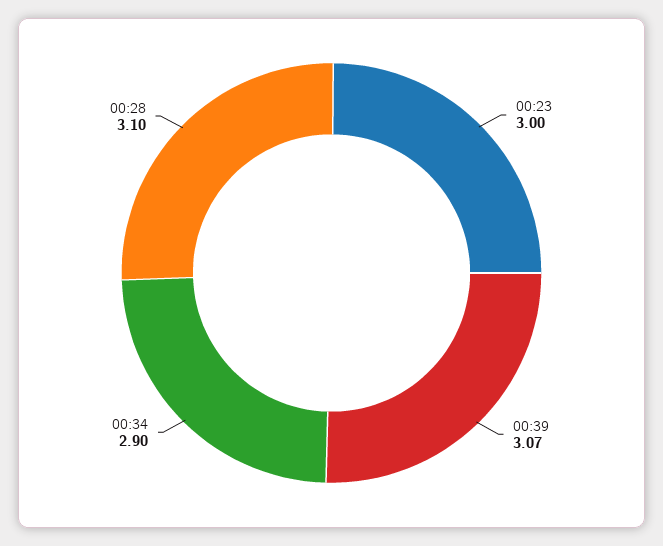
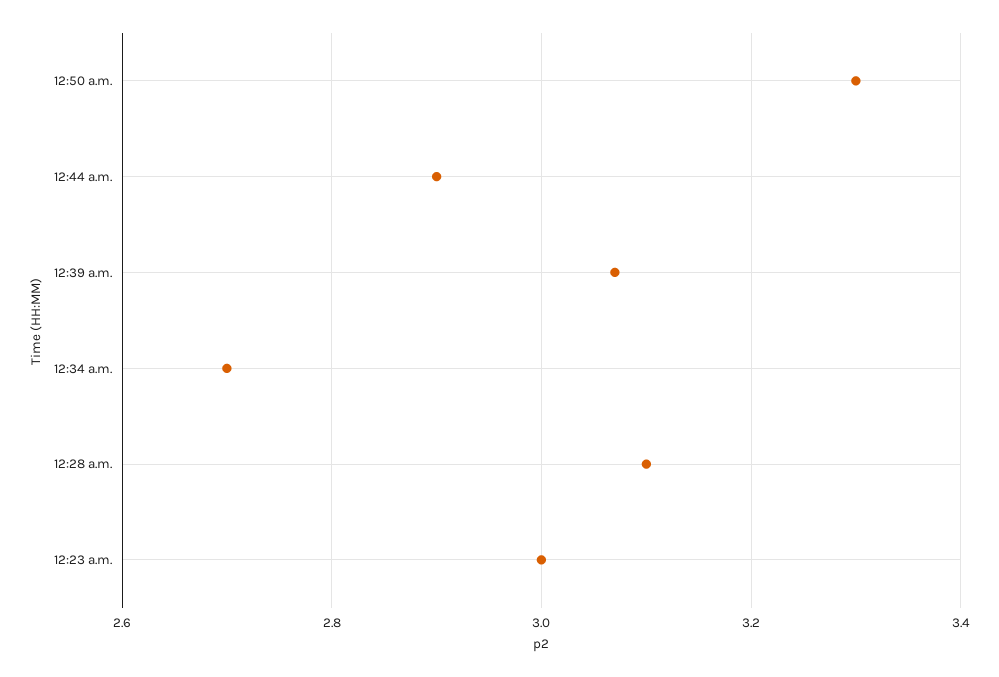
00:34: 2.9 -> 2.7
12:50 a.m.: none -> 3.3
12:44 a.m.: none -> 2.9

